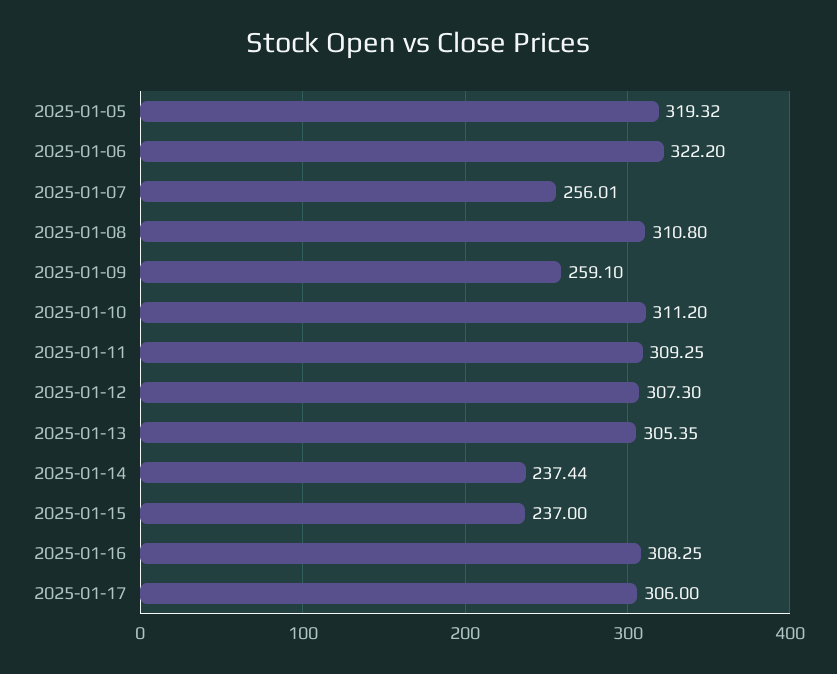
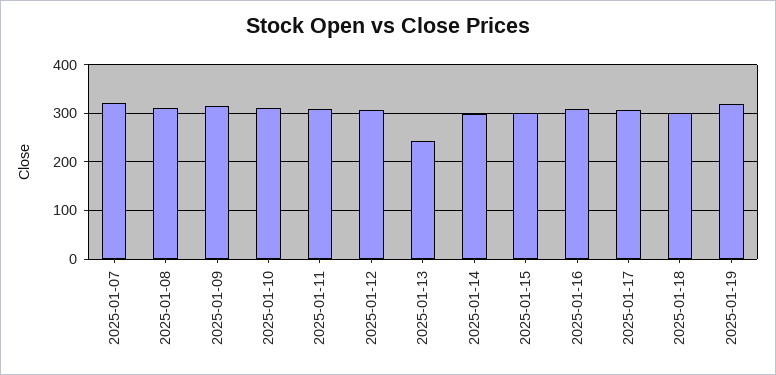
2025-01-05: 319.32 -> none
2025-01-06: 322.2 -> none
2025-01-07: 256.01 -> 320
2025-01-09: 259.1 -> 320
2025-01-13: 305.35 -> 240
2025-01-14: 237.44 -> 300
2025-01-15: 237 -> 300
2025-01-18: none -> 300
2025-01-19: none -> 320

